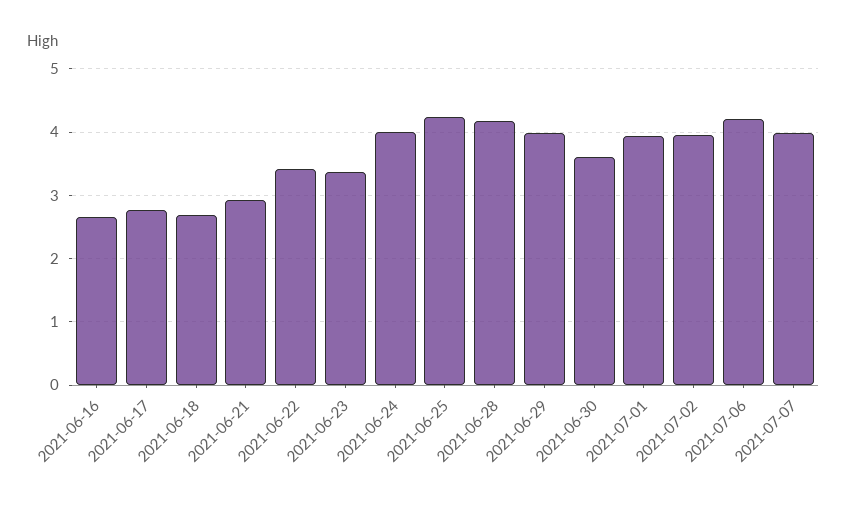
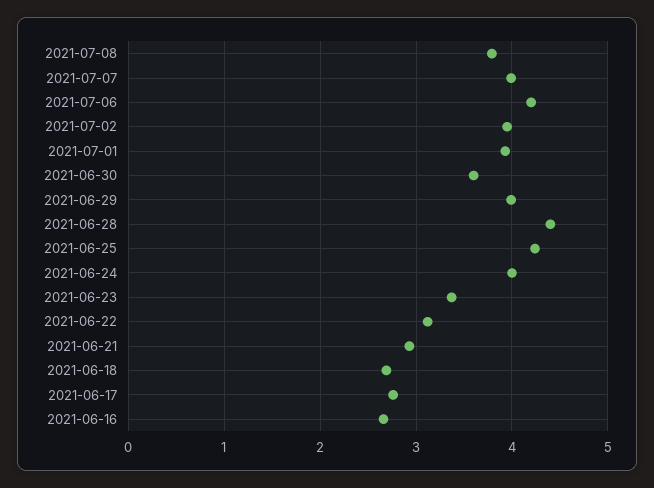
2021-06-22: 3.4 -> 3.1
2021-06-28: 4.2 -> 4.4
2021-07-08: none -> 3.8

